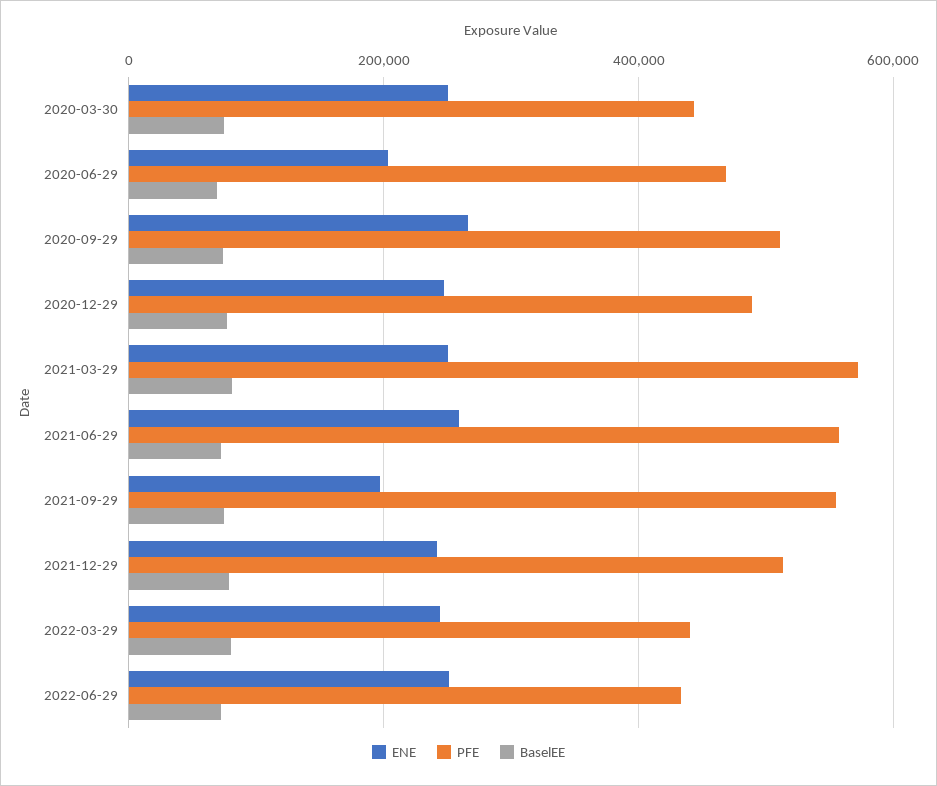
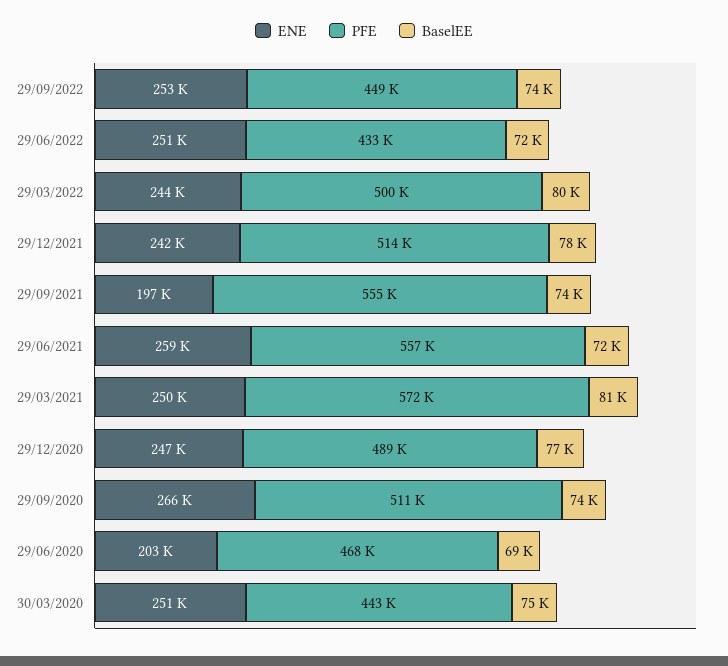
PFE, 2022-03-29: 440000 -> 500000
ENE, 29/09/2022: none -> 253000
PFE, 29/09/2022: none -> 449000
BaselEE, 29/09/2022: none -> 74000

